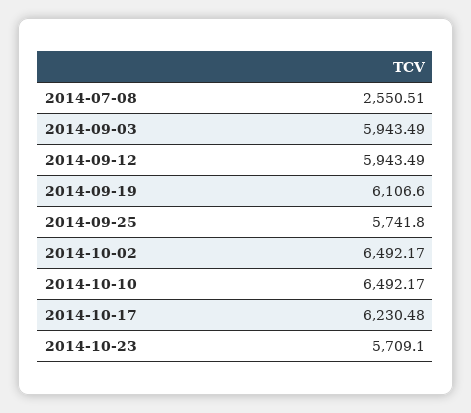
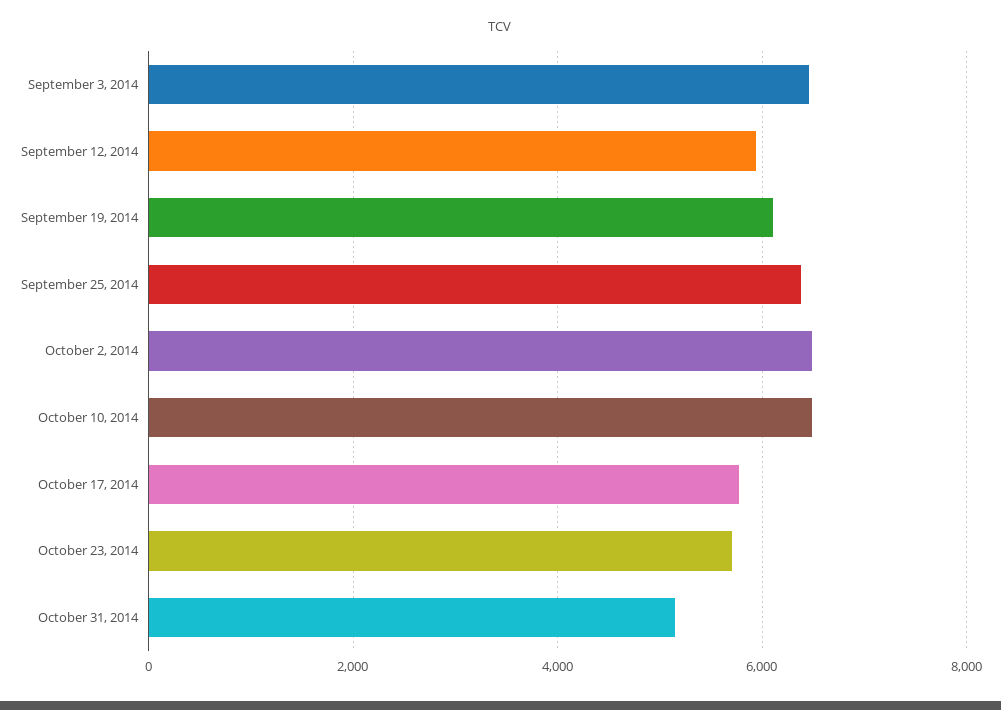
2014-07-08: 2550.51 -> none
2014-09-03: 5943.49 -> 6400
2014-09-25: 5741.8 -> 6400
2014-10-17: 6230.48 -> 5800
October 31, 2014: none -> 5200

